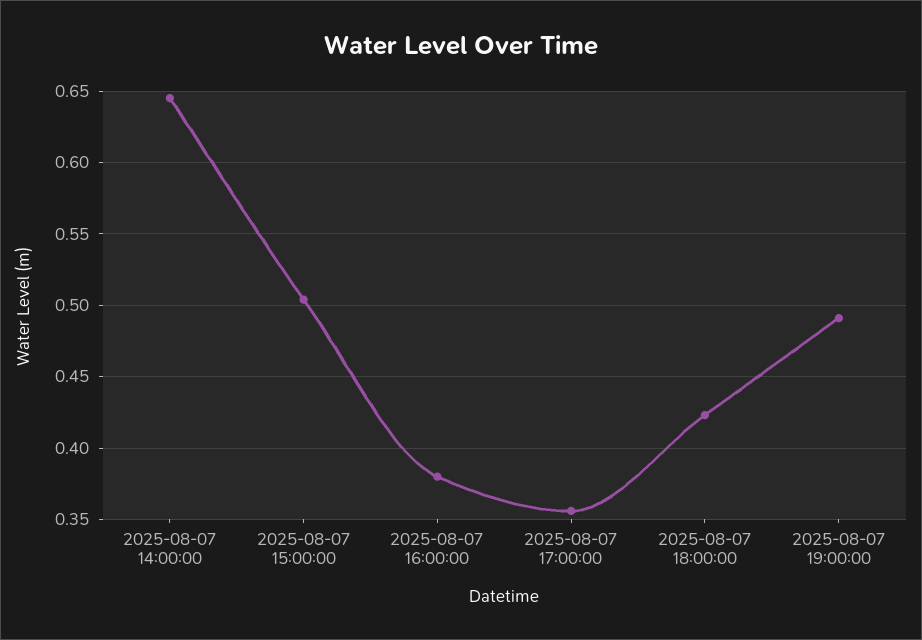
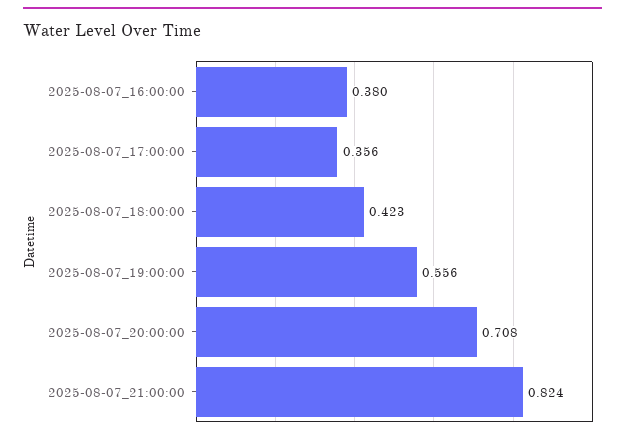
2025-08-07 14:00:00: 0.645 -> none
2025-08-07 15:00:00: 0.505 -> none
2025-08-07 19:00:00: 0.49 -> 0.556
2025-08-07_20:00:00: none -> 0.708
2025-08-07_21:00:00: none -> 0.824

